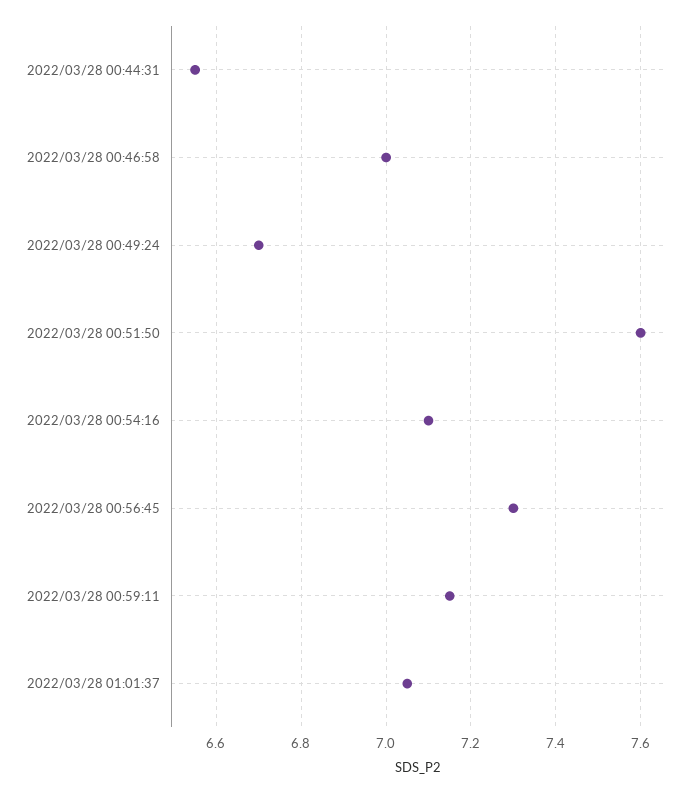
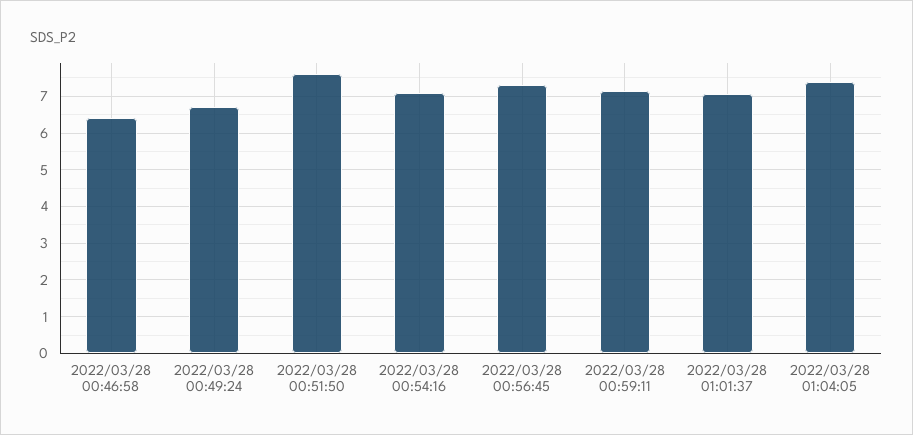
2022/03/28 00:44:31: 6.55 -> none
2022/03/28 00:46:58: 7 -> 6.4
2022/03/28 01:04:05: none -> 7.4

